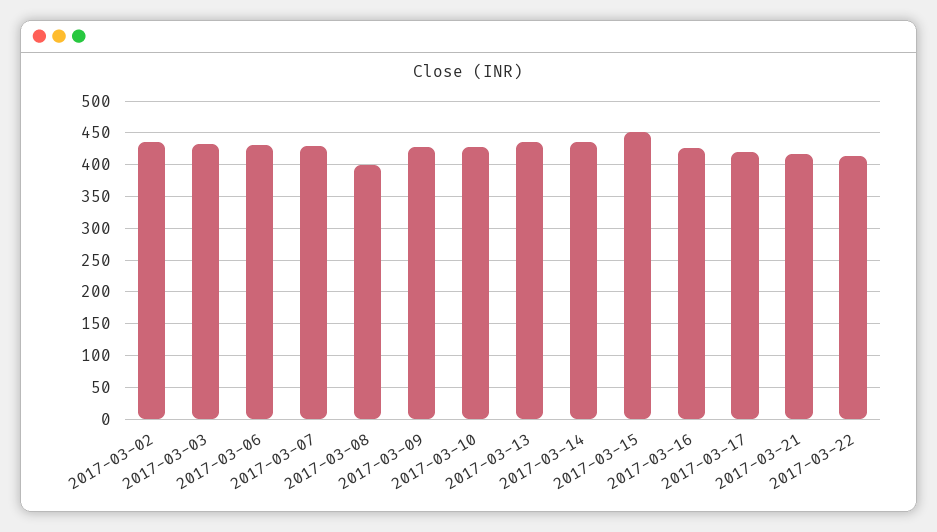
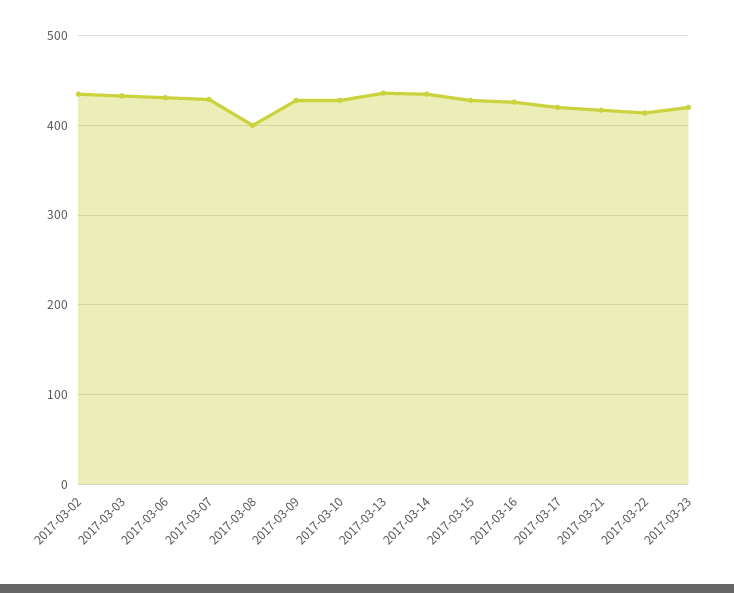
2017-03-15: 450 -> 430
2017-03-23: none -> 420

